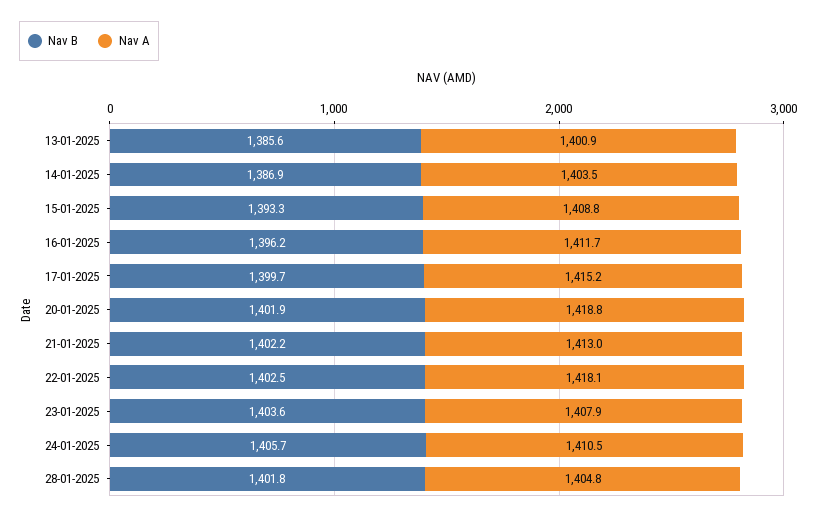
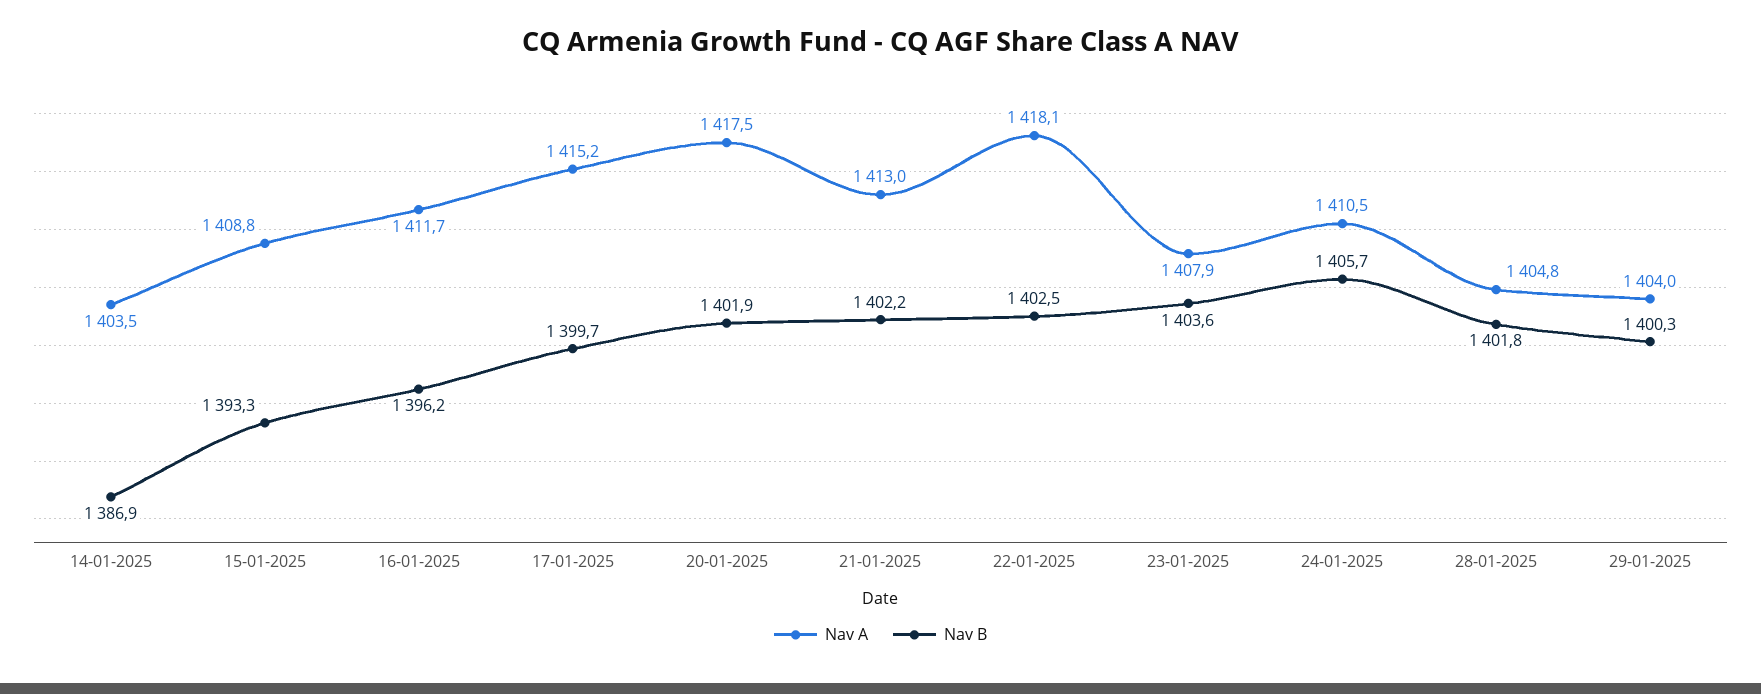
Nav B, 13-01-2025: 1385.6 -> none
Nav A, 13-01-2025: 1400.9 -> none
Nav A, 20-01-2025: 1418.8 -> 1417.5
Nav A, 29-01-2025: none -> 1404
Nav B, 29-01-2025: none -> 1400.3

